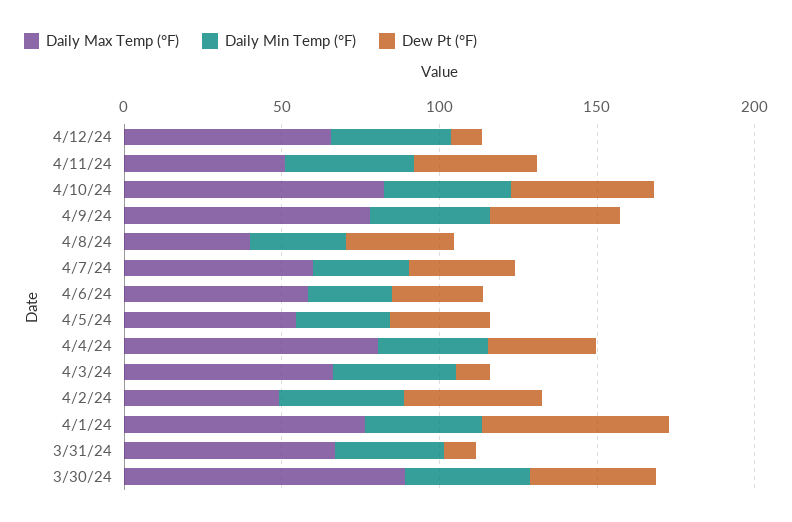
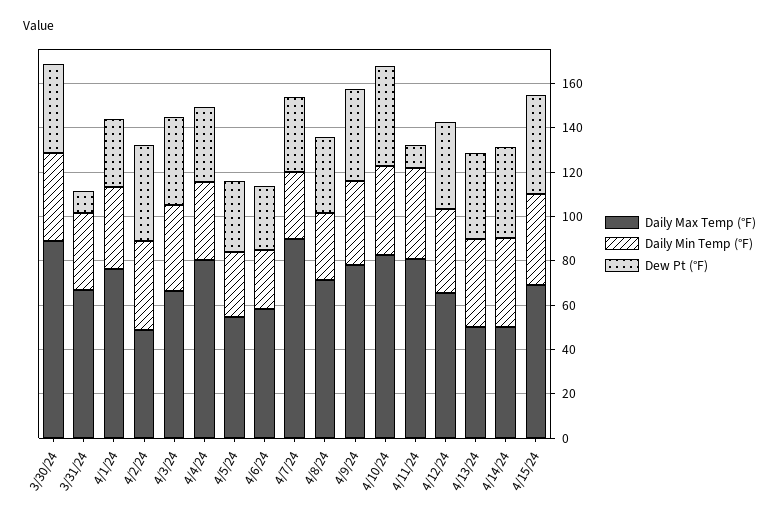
Dew Pt (°F), 4/12/24: 10 -> 40
Daily Max Temp (°F), 4/11/24: 50 -> 80
Dew Pt (°F), 4/11/24: 40 -> 10
Daily Max Temp (°F), 4/8/24: 40 -> 70
Daily Max Temp (°F), 4/7/24: 60 -> 90
Dew Pt (°F), 4/3/24: 10 -> 40
Dew Pt (°F), 4/1/24: 60 -> 30
Daily Max Temp (°F), 4/13/24: none -> 50
Daily Min Temp (°F), 4/13/24: none -> 40
Dew Pt (°F), 4/13/24: none -> 40
Daily Max Temp (°F), 4/14/24: none -> 50
Daily Min Temp (°F), 4/14/24: none -> 40
Dew Pt (°F), 4/14/24: none -> 40
Daily Max Temp (°F), 4/15/24: none -> 70
Daily Min Temp (°F), 4/15/24: none -> 40
Dew Pt (°F), 4/15/24: none -> 45

